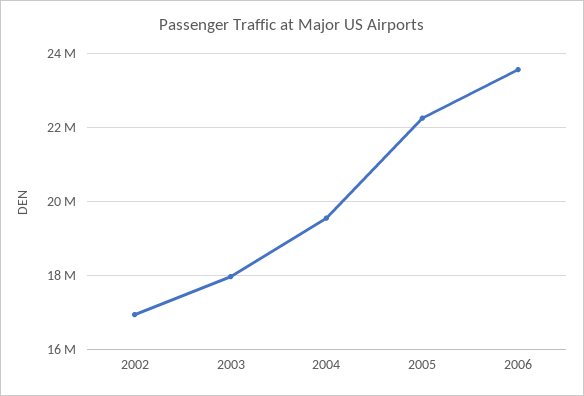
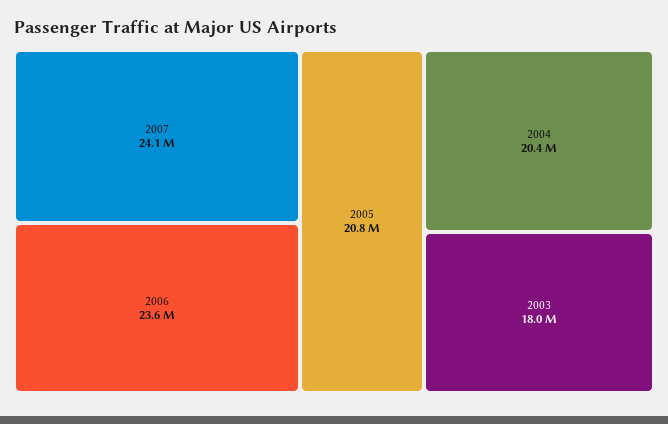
2002: 17000000 -> none
2004: 19600000 -> 20400000
2005: 22200000 -> 20800000
2007: none -> 24100000

